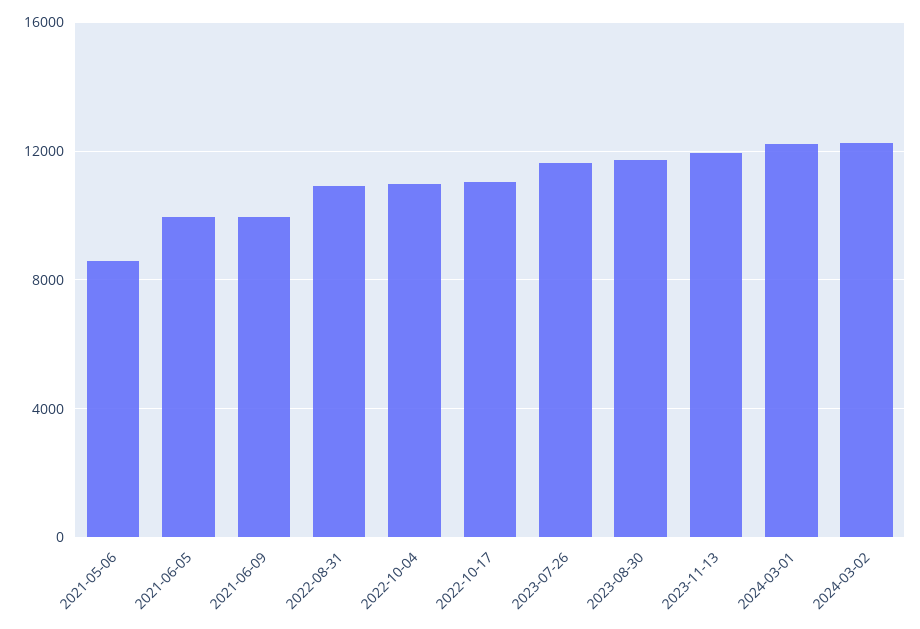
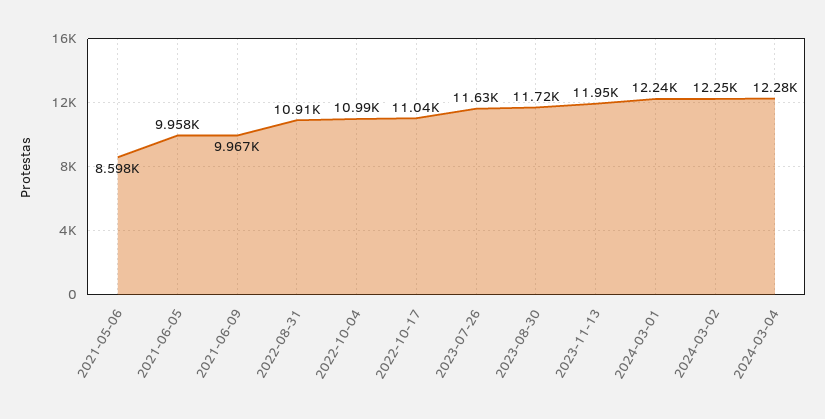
2024-03-04: none -> 12280

